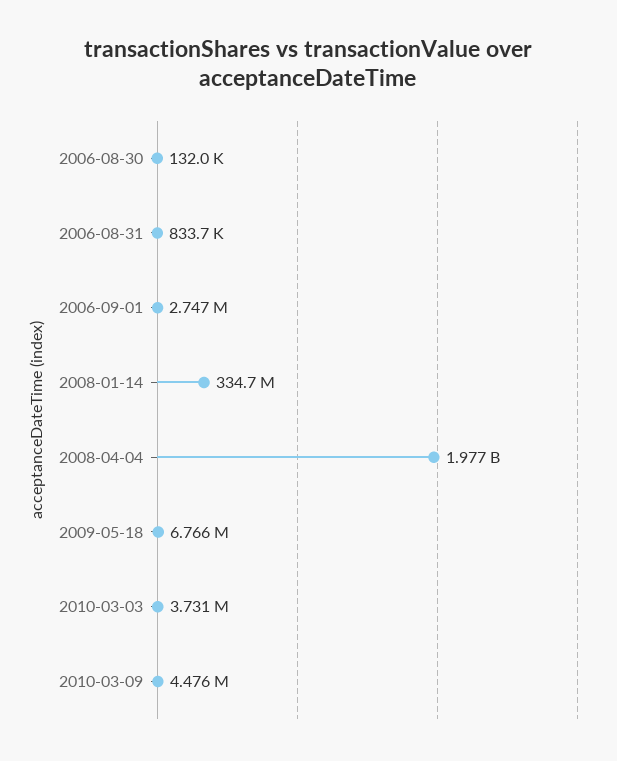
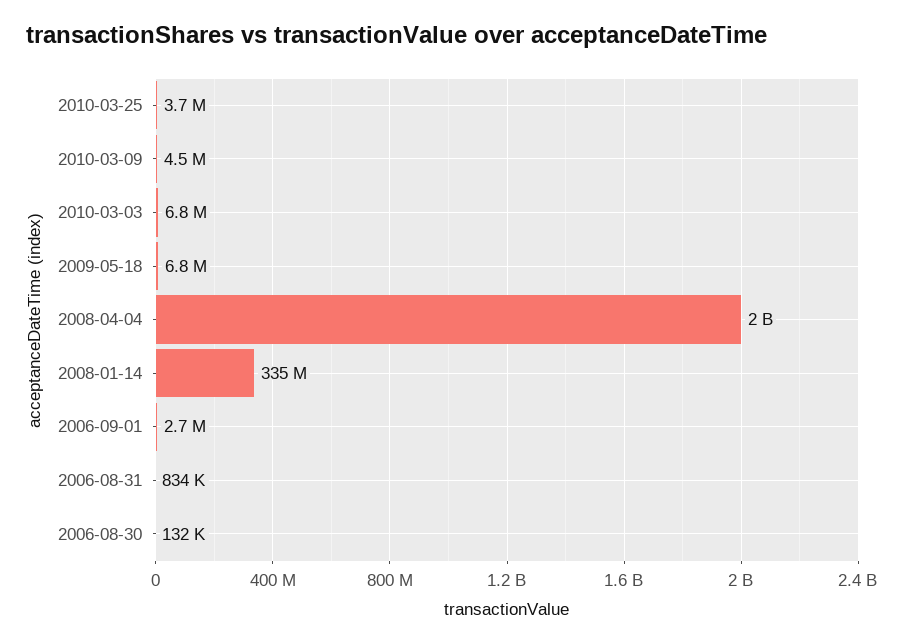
2010-03-03: 3731000 -> 6800000
2010-03-25: none -> 3700000

